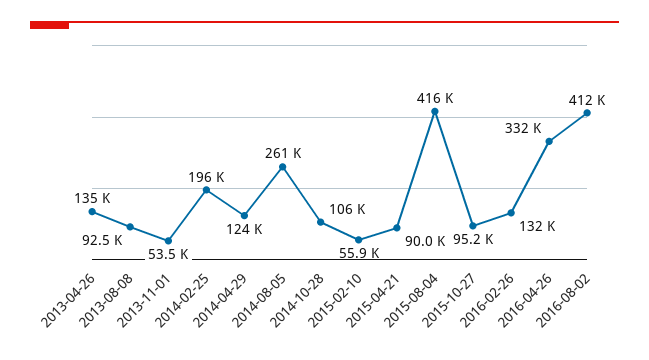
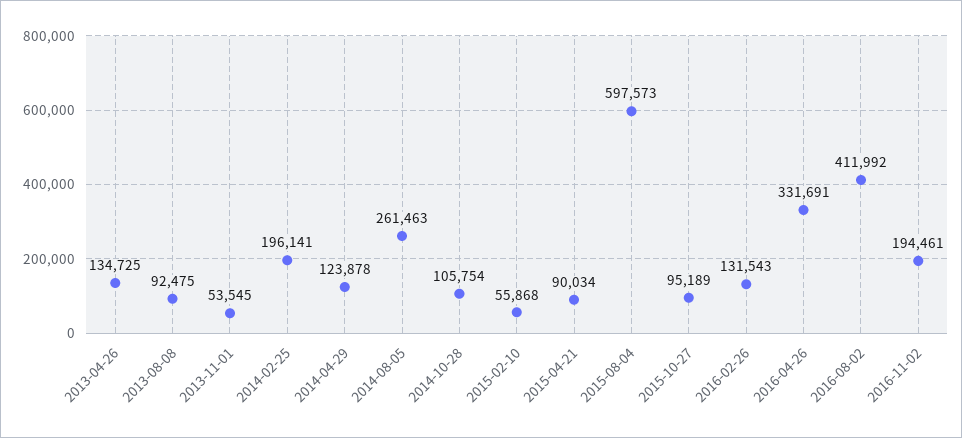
2015-08-04: 416000 -> 597573
2016-11-02: none -> 194461

